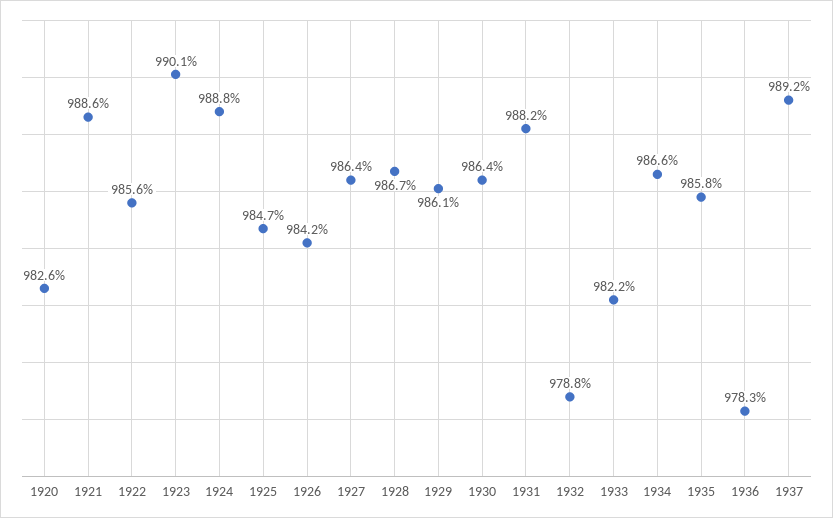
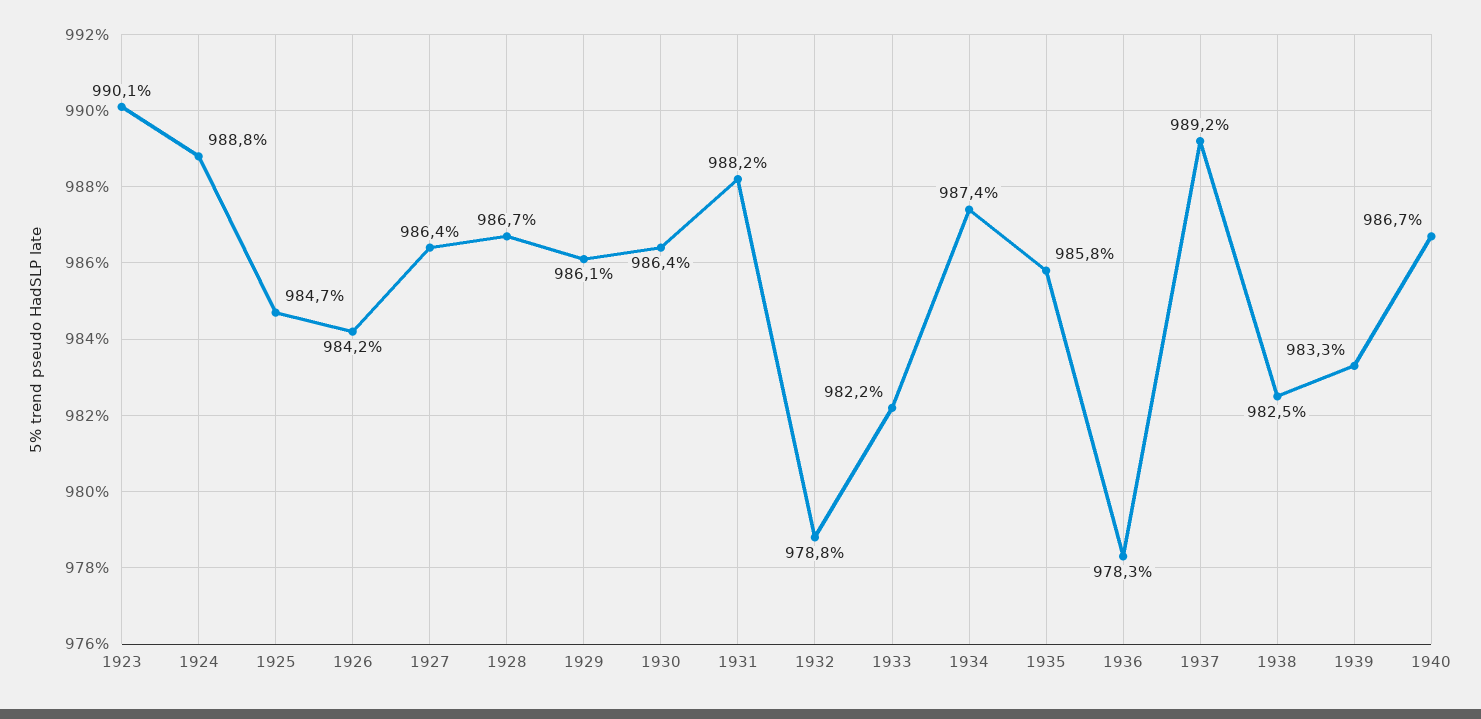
1920: 982.6 -> none
1921: 988.6 -> none
1922: 985.6 -> none
1934: 986.6 -> 987.4
1938: none -> 982.5
1939: none -> 983.3
1940: none -> 986.7

